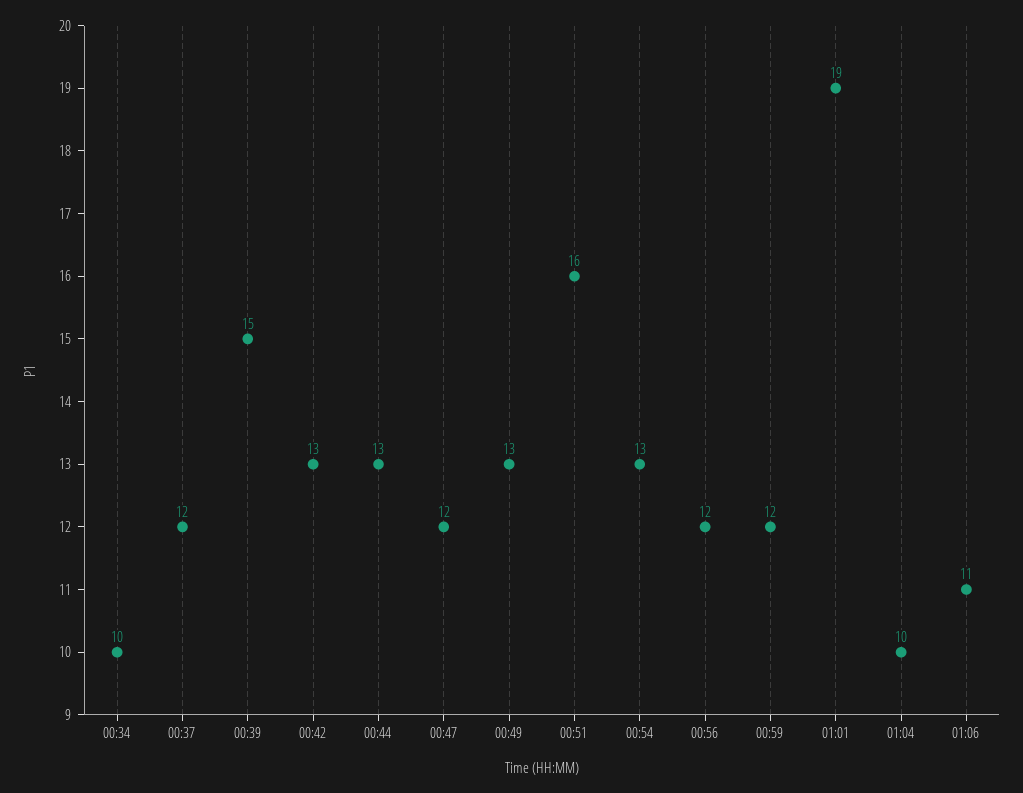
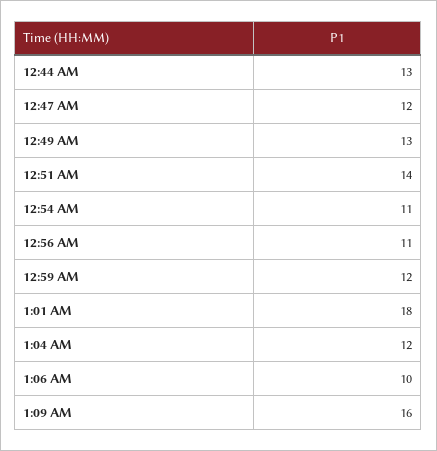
00:34: 10 -> none
00:37: 12 -> none
00:39: 15 -> none
00:42: 13 -> none
00:51: 16 -> 14
00:54: 13 -> 11
00:56: 12 -> 11
01:01: 19 -> 18
01:04: 10 -> 12
01:06: 11 -> 10
1:09 AM: none -> 16

